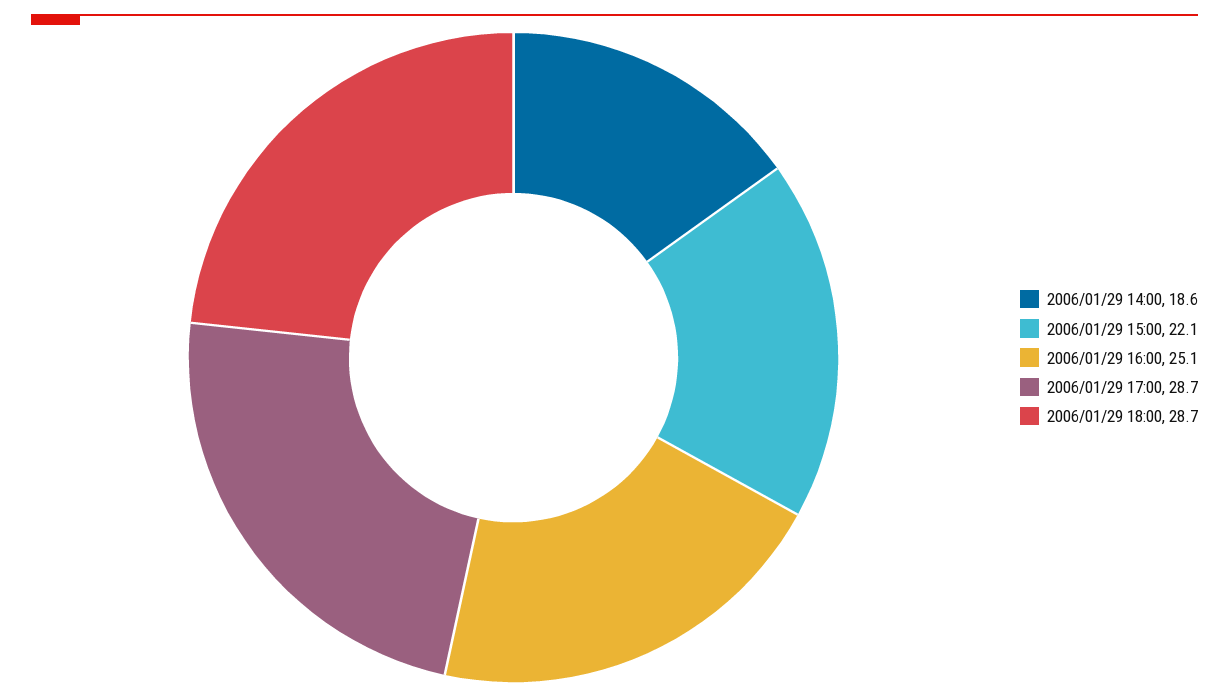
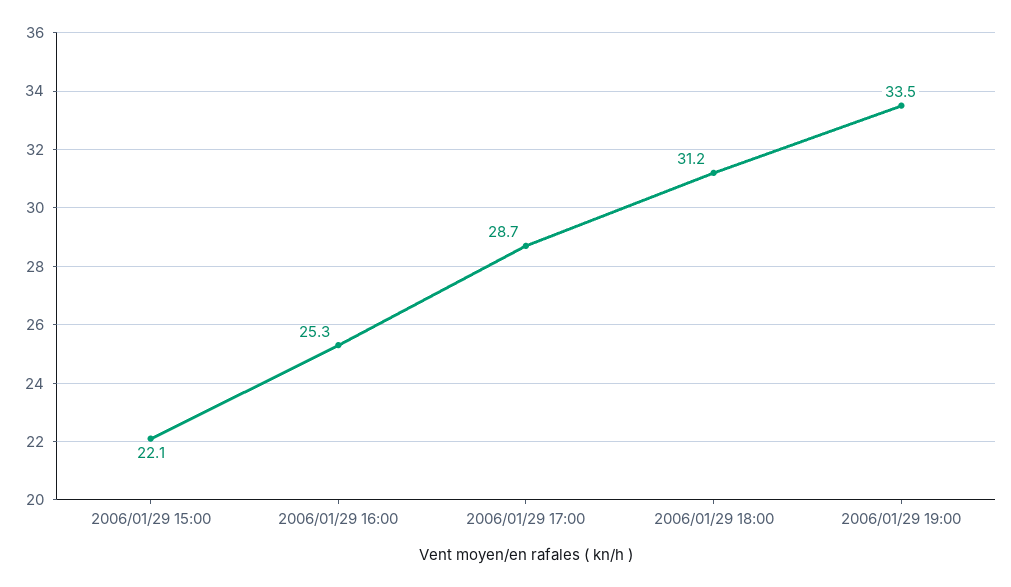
2006/01/29 14:00: 18.6 -> none
2006/01/29 16:00: 25.1 -> 25.3
2006/01/29 18:00: 28.7 -> 31.2
2006/01/29 19:00: none -> 33.5

